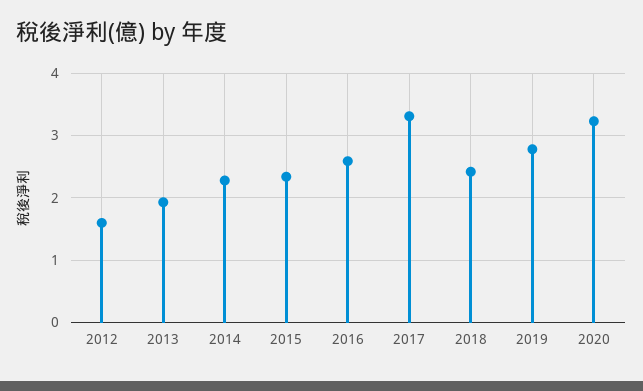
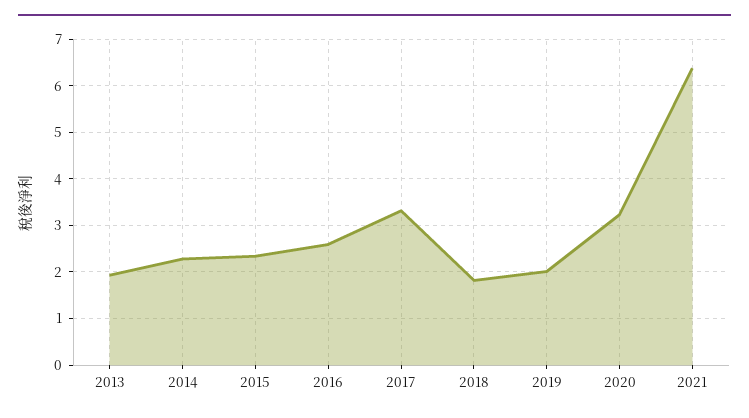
2012: 1.6 -> none
2018: 2.4 -> 1.8
2019: 2.8 -> 2
2021: none -> 6.4

